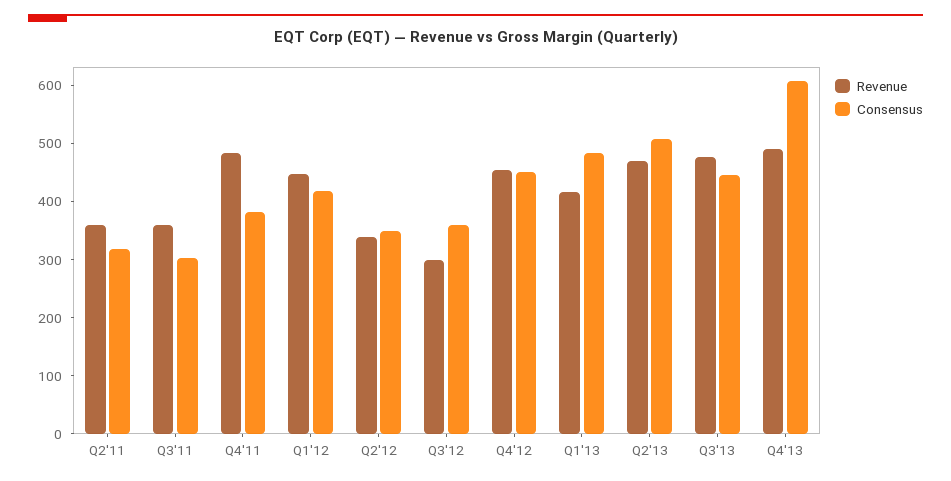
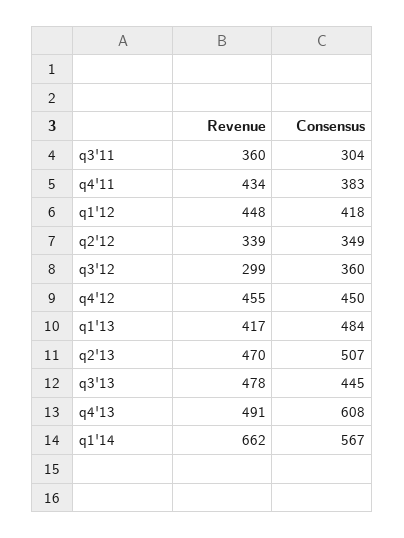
Revenue, Q2'11: 360 -> none
Consensus, Q2'11: 320 -> none
Revenue, Q4'11: 480 -> 434
Revenue, q1'14: none -> 662
Consensus, q1'14: none -> 567

